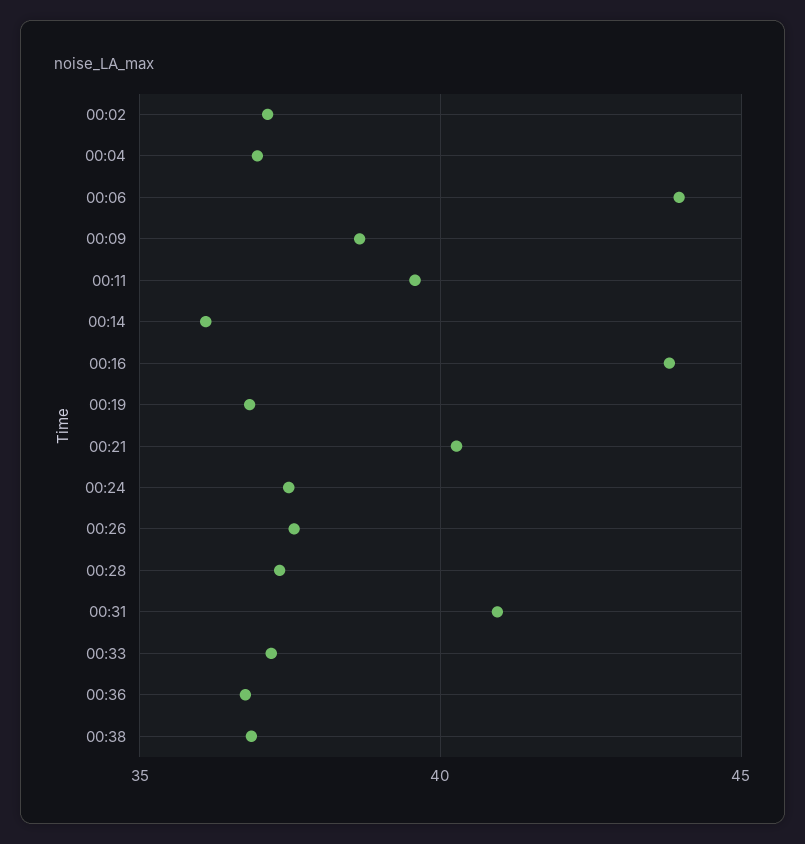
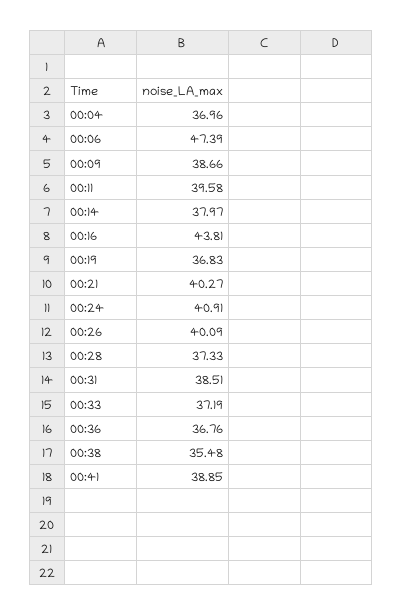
00:02: 37 -> none
00:06: 44 -> 47.39
00:14: 36 -> 37.97
00:24: 37.5 -> 40.91
00:26: 37.5 -> 40.09
00:31: 41 -> 38.51
00:38: 37 -> 35.48
00:41: none -> 38.85

